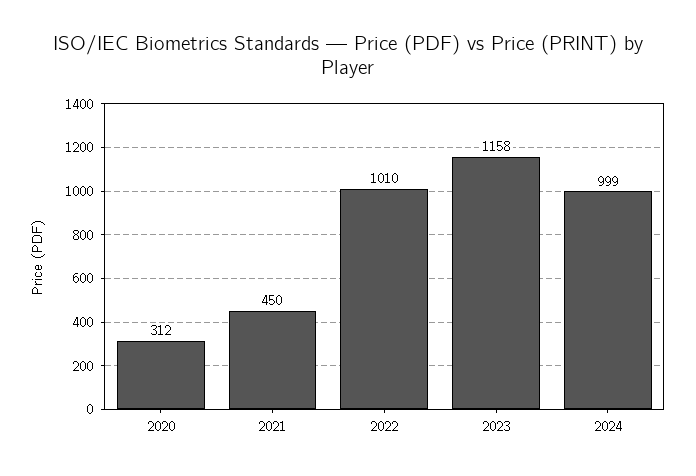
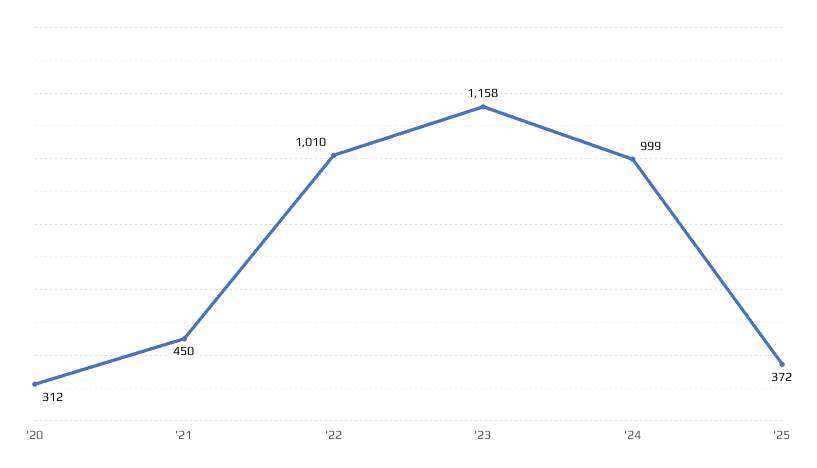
'25: none -> 372

